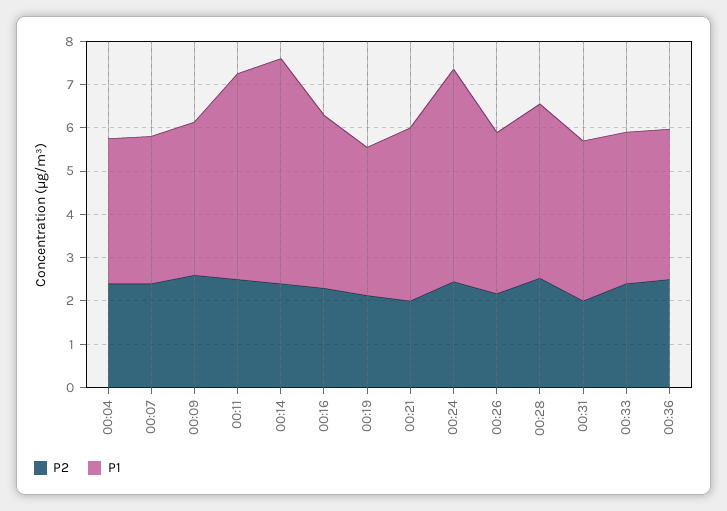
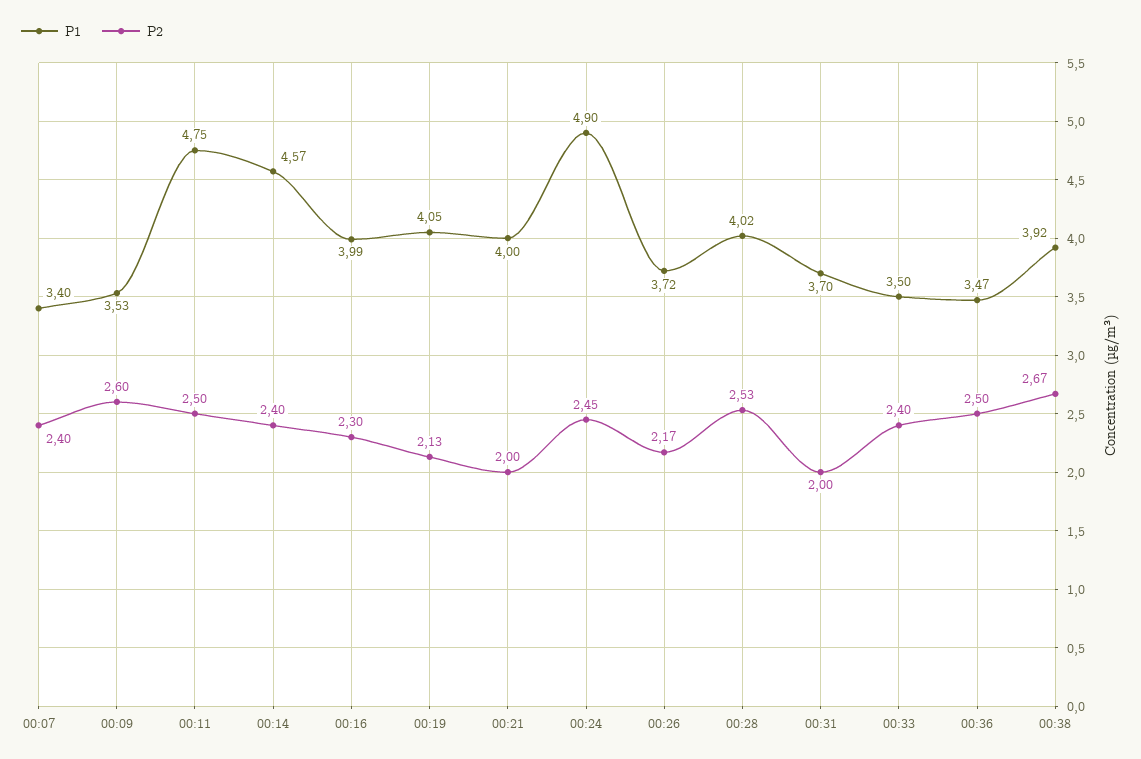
P2, 00:04: 2.4 -> none
P1, 00:04: 3.4 -> none
P1, 00:14: 5.2 -> 4.57
P1, 00:19: 3.4 -> 4.05
P1, 00:38: none -> 3.92
P2, 00:38: none -> 2.67

